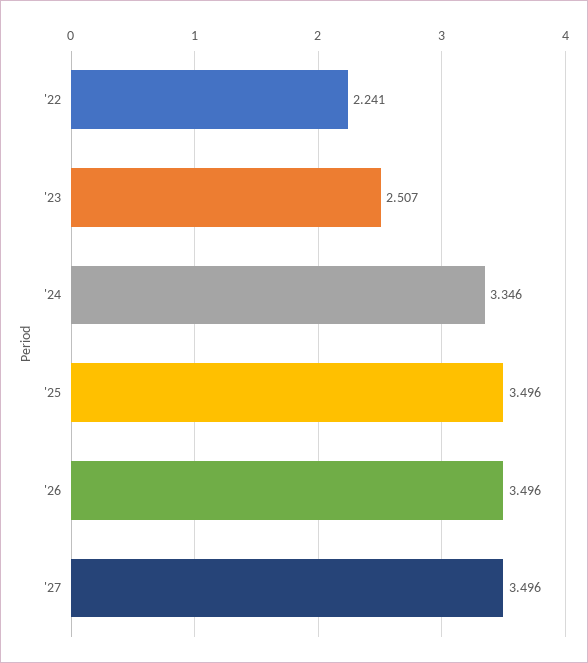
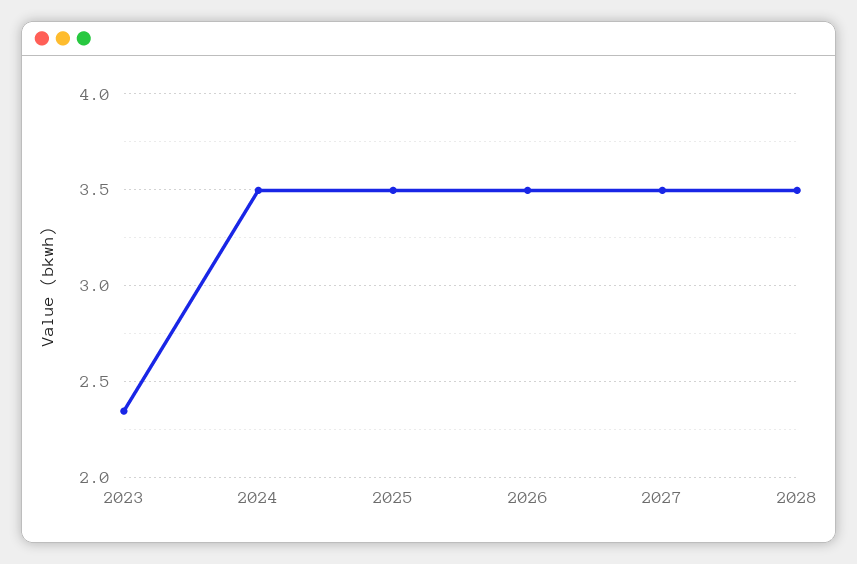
'22: 2.241 -> none
'23: 2.507 -> 2.35
'24: 3.346 -> 3.5
2028: none -> 3.5

